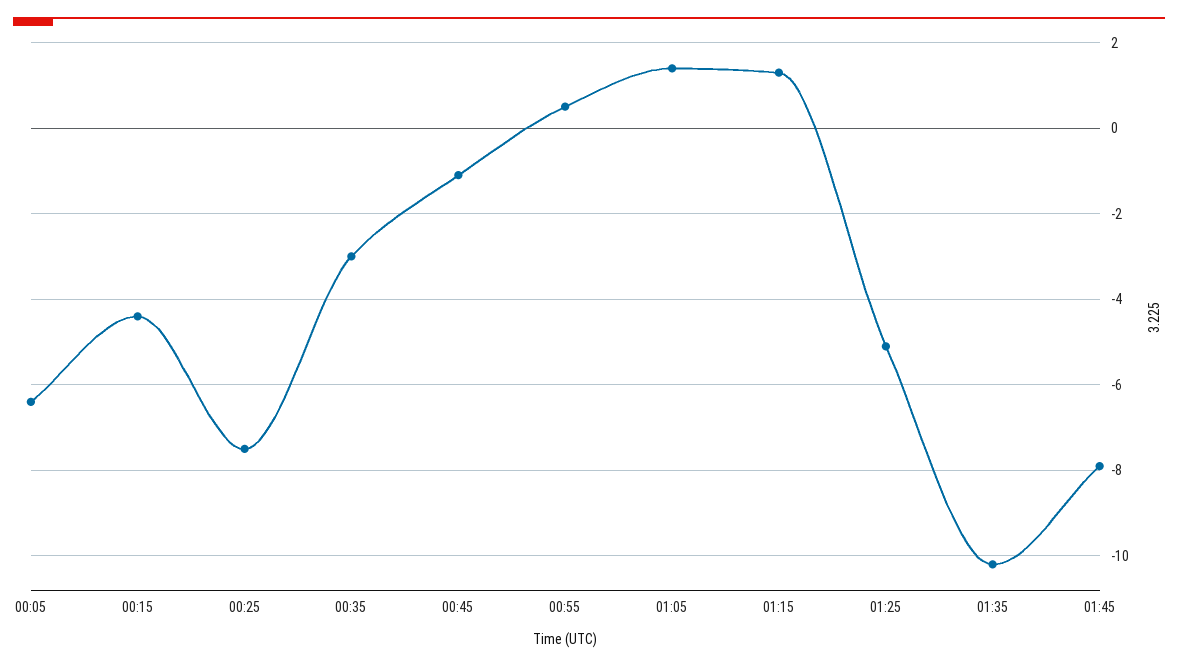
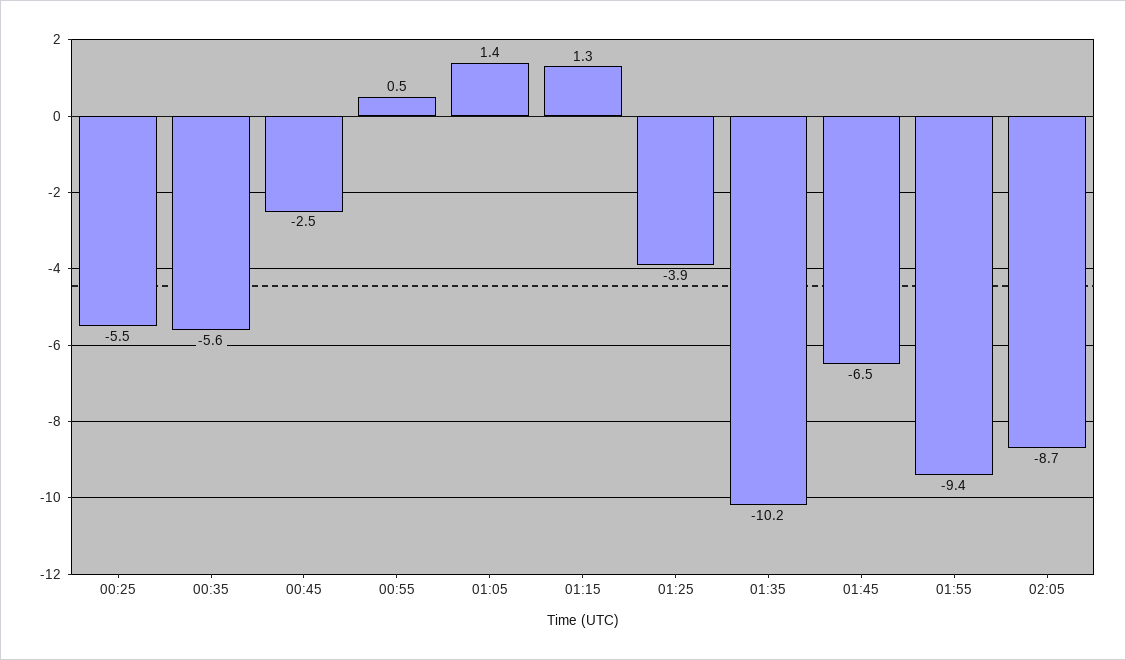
00:05: -6.5 -> none
00:15: -4.5 -> none
00:25: -7.5 -> -5.5
00:35: -3 -> -5.6
00:45: -1 -> -2.5
01:25: -5 -> -3.9
01:45: -8 -> -6.5
01:55: none -> -9.4
02:05: none -> -8.7

